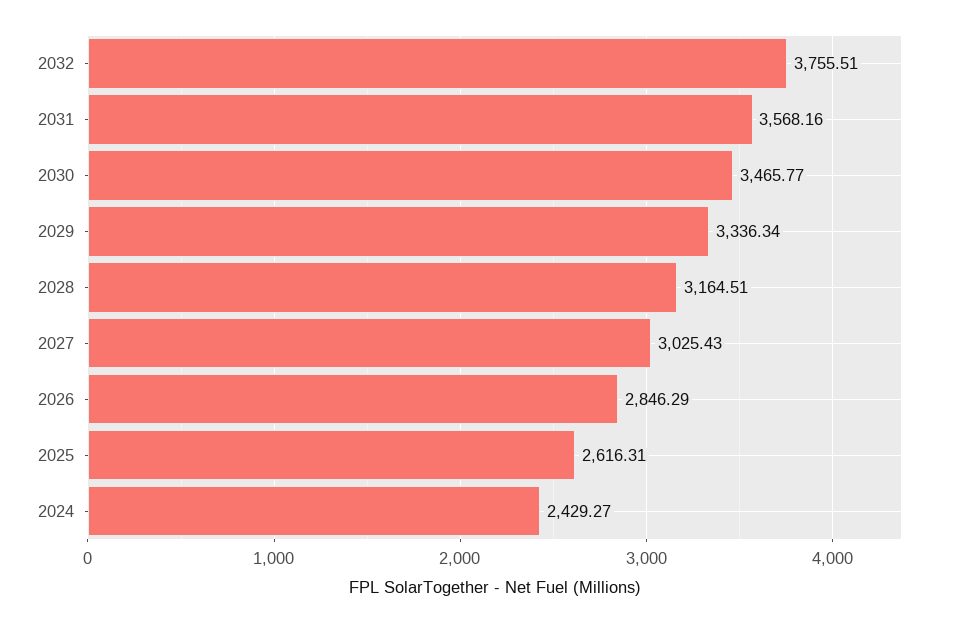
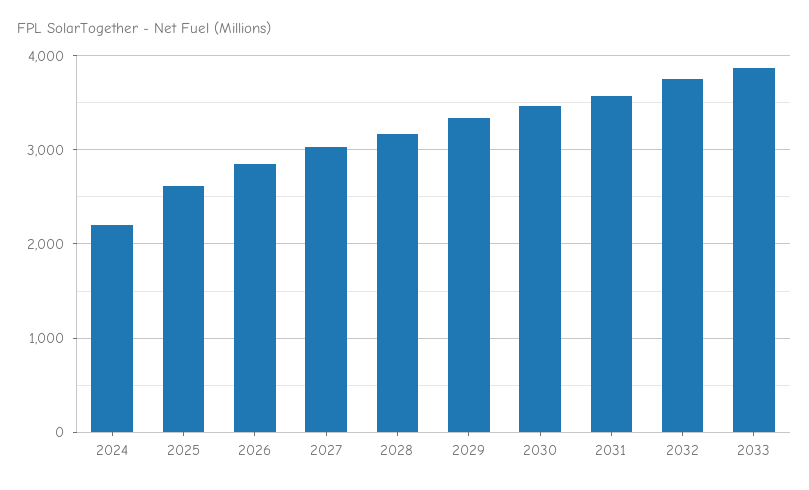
2024: 2429.27 -> 2200
2033: none -> 3900

